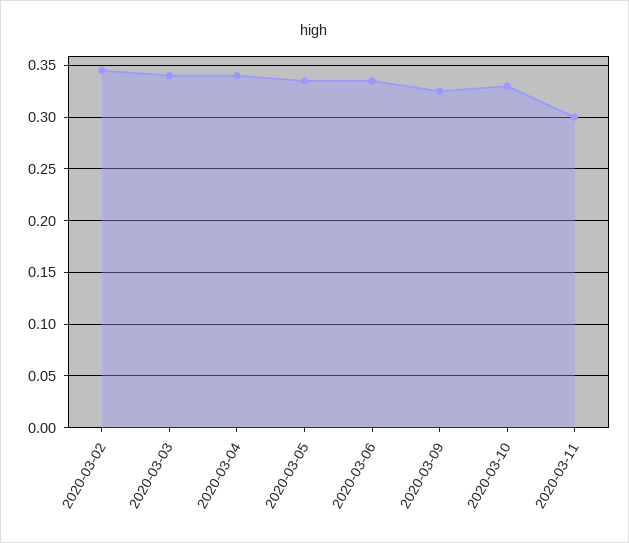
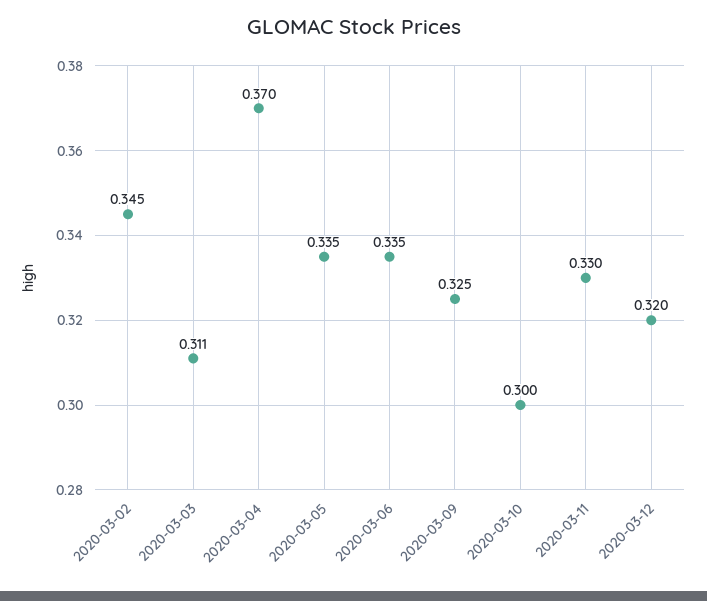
2020-03-03: 0.34 -> 0.311
2020-03-04: 0.34 -> 0.37
2020-03-10: 0.33 -> 0.3
2020-03-11: 0.3 -> 0.33
2020-03-12: none -> 0.32

